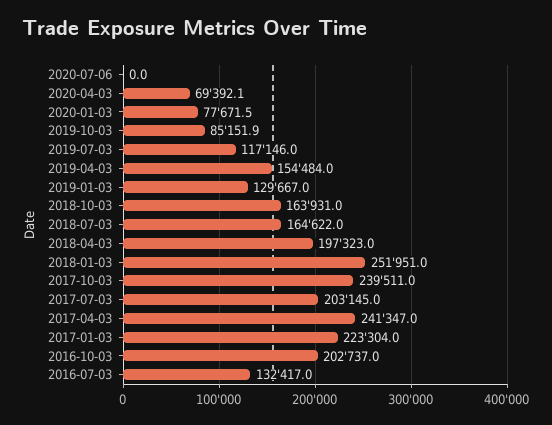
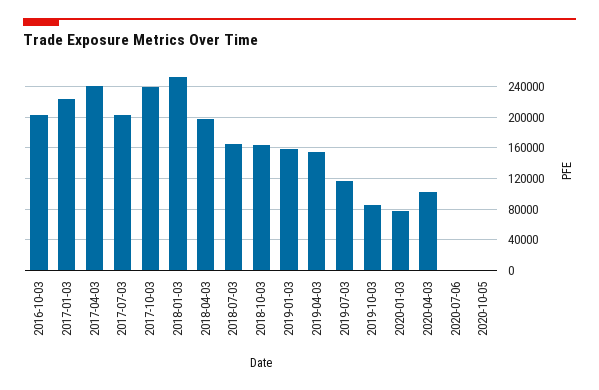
2020-04-03: 69392.1 -> 100000
2019-01-03: 129667 -> 160000
2016-07-03: 132417 -> none
2020-10-05: none -> 0

